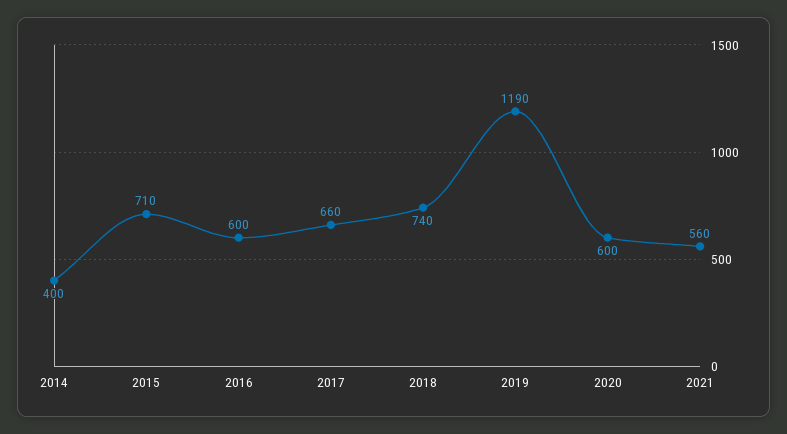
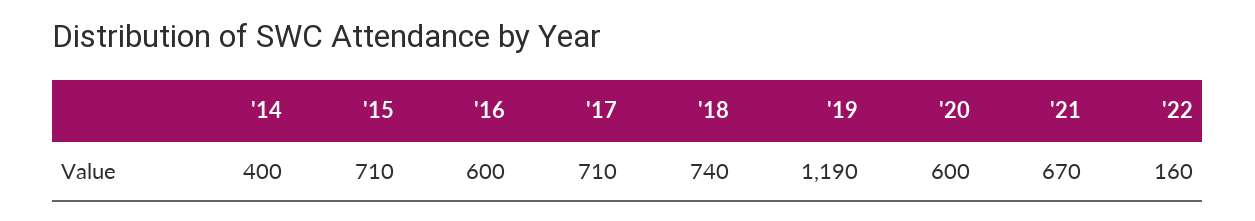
2017: 660 -> 710
2021: 560 -> 670
'22: none -> 160

